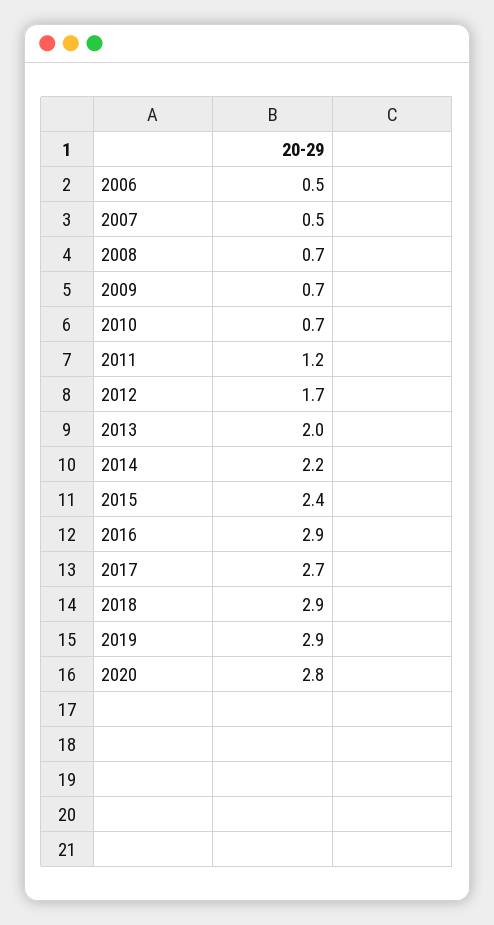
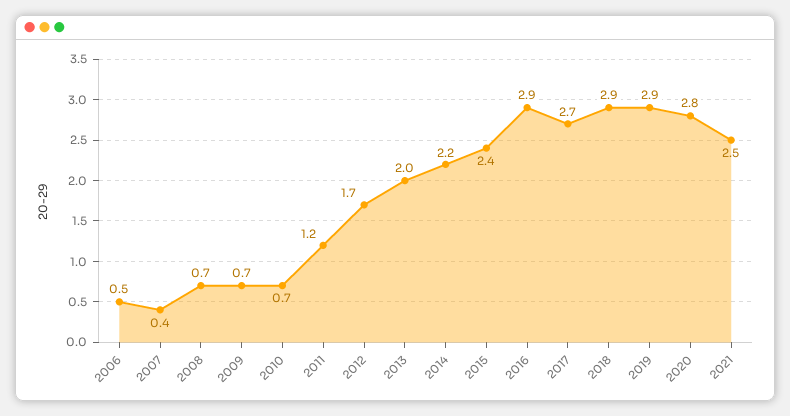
2007: 0.5 -> 0.4
2021: none -> 2.5

